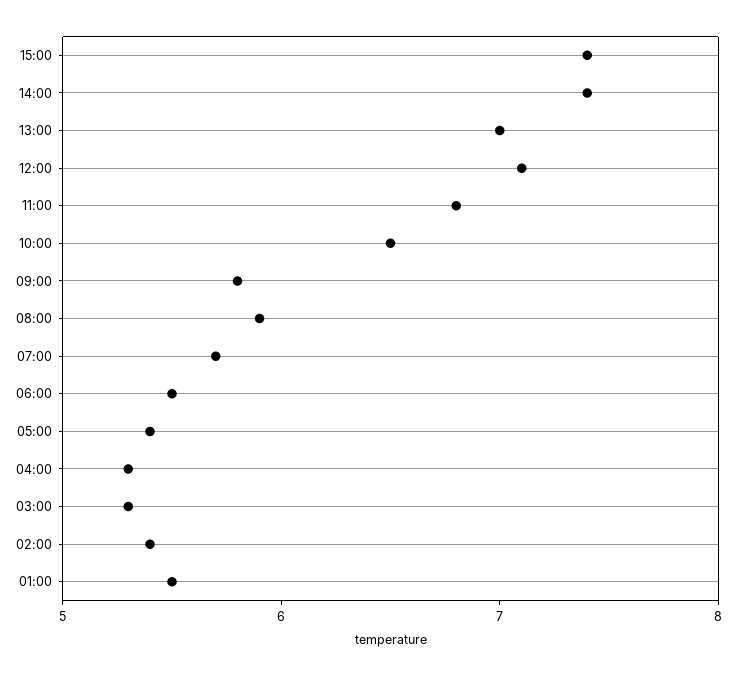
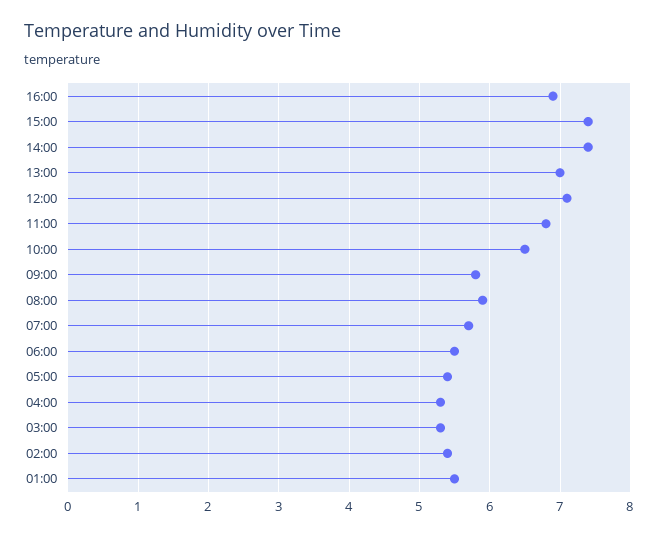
16:00: none -> 6.9

